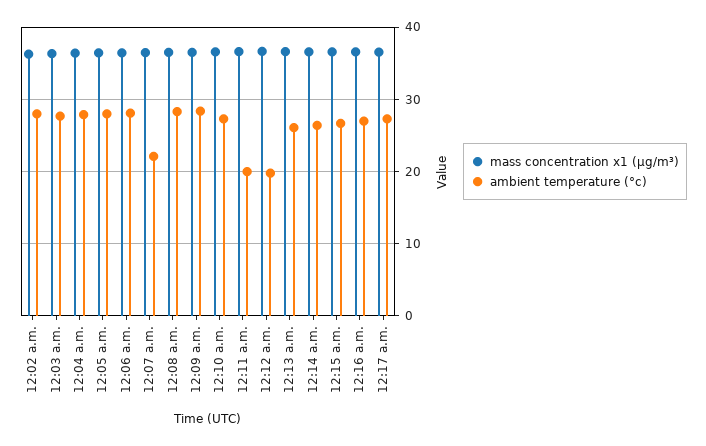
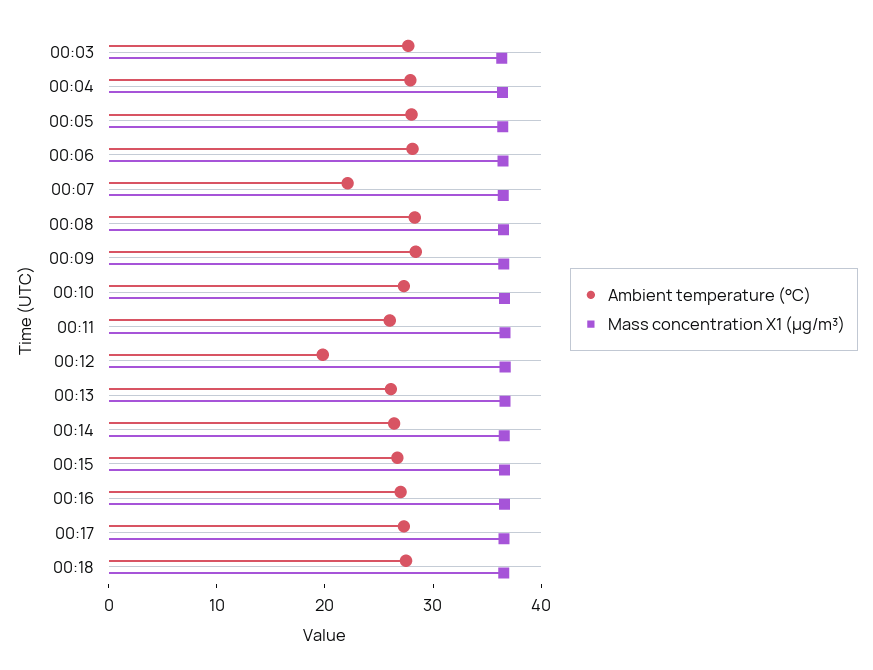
mass concentration x1 (μg/m³), 12:02 a.m.: 36 -> none
ambient temperature (°c), 12:02 a.m.: 28 -> none
ambient temperature (°c), 12:11 a.m.: 20 -> 26
ambient temperature (°c), 00:18: none -> 28
mass concentration x1 (μg/m³), 00:18: none -> 36

